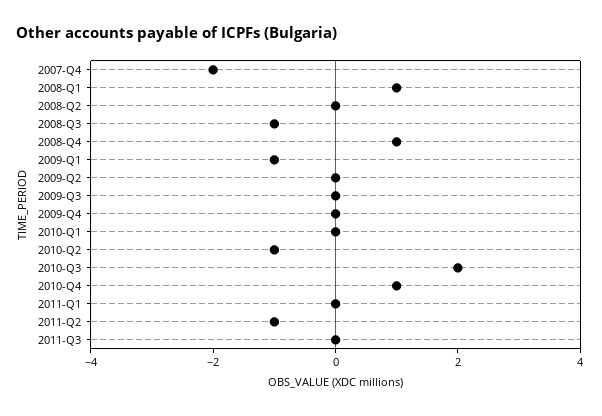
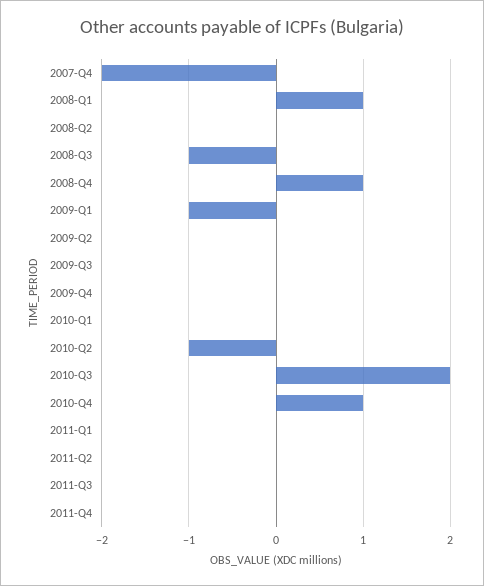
2011-Q2: -1 -> 0
2011-Q4: none -> 0

